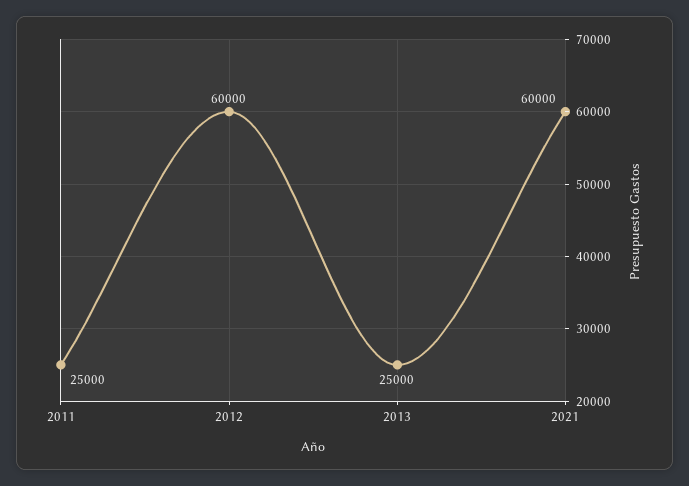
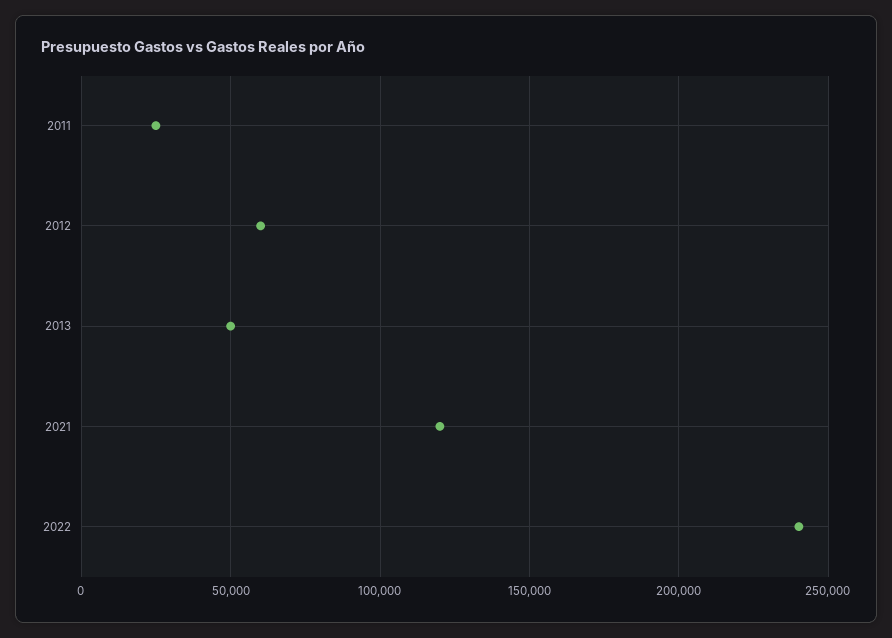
2013: 25000 -> 50000
2021: 60000 -> 120000
2022: none -> 240000

